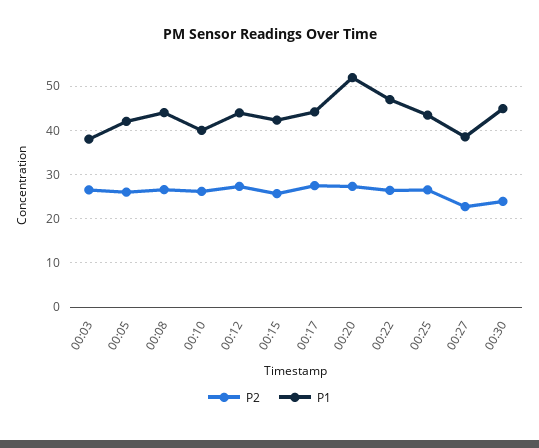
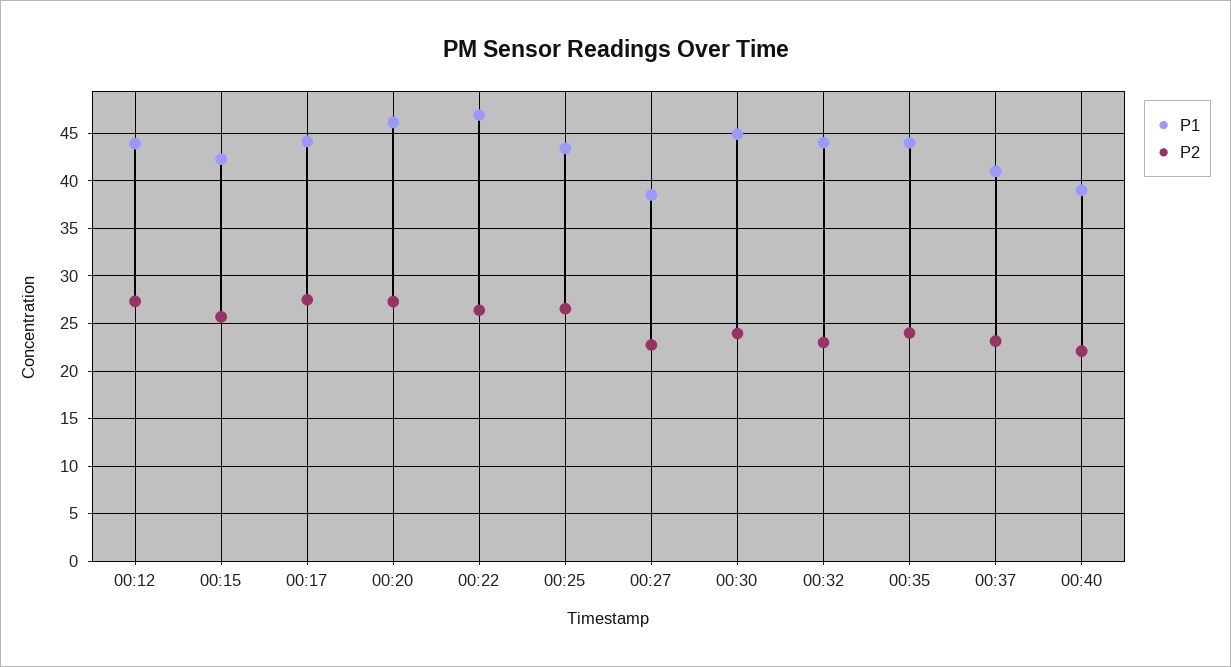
P2, 00:03: 26 -> none
P1, 00:03: 38 -> none
P2, 00:05: 26 -> none
P1, 00:05: 42 -> none
P2, 00:08: 26 -> none
P1, 00:08: 44 -> none
P2, 00:10: 26 -> none
P1, 00:10: 40 -> none
P1, 00:20: 52 -> 46
P1, 00:32: none -> 44
P2, 00:32: none -> 23
P1, 00:35: none -> 44
P2, 00:35: none -> 24
P1, 00:37: none -> 41
P2, 00:37: none -> 23
P1, 00:40: none -> 39
P2, 00:40: none -> 22

